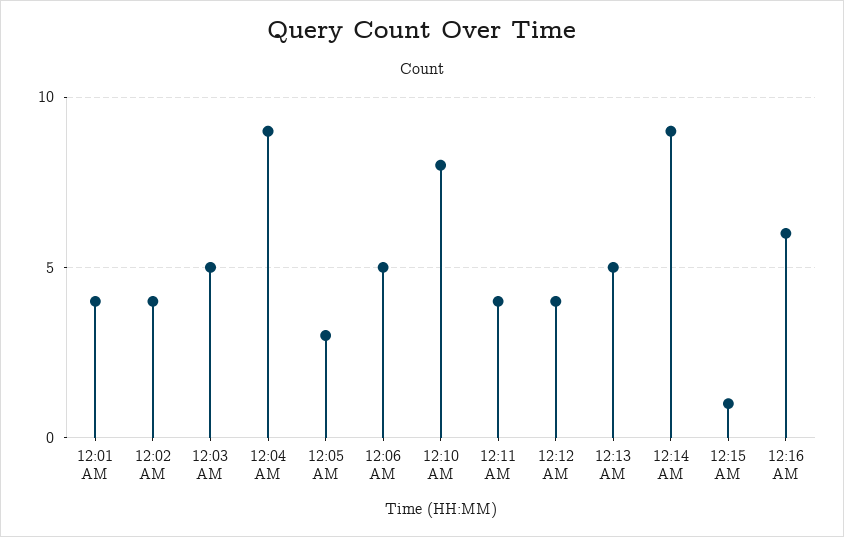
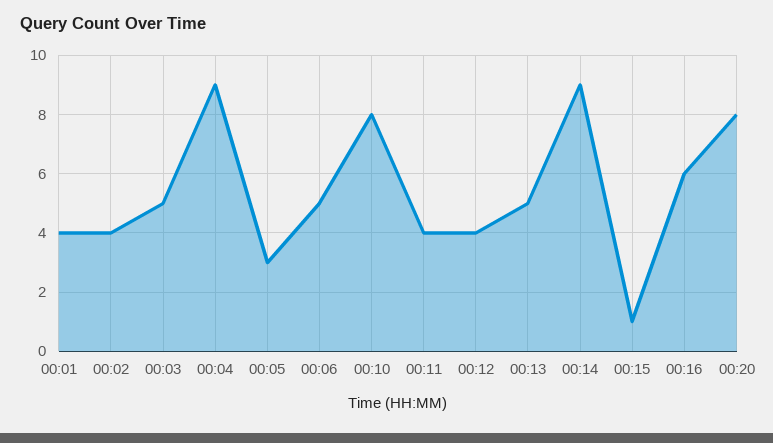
00:20: none -> 8

